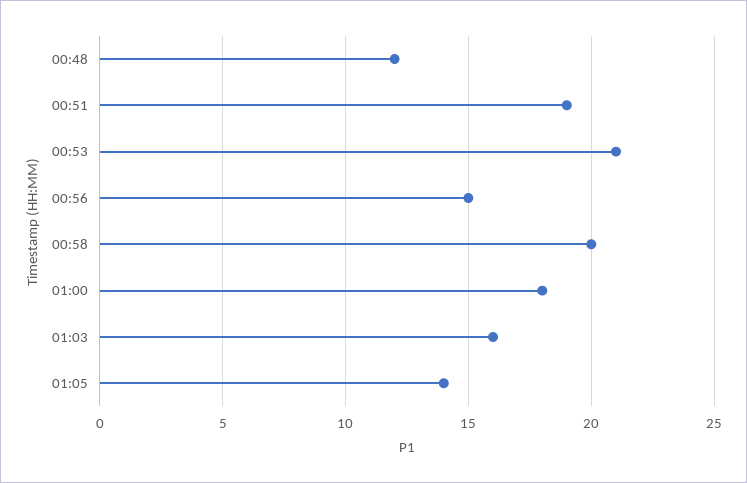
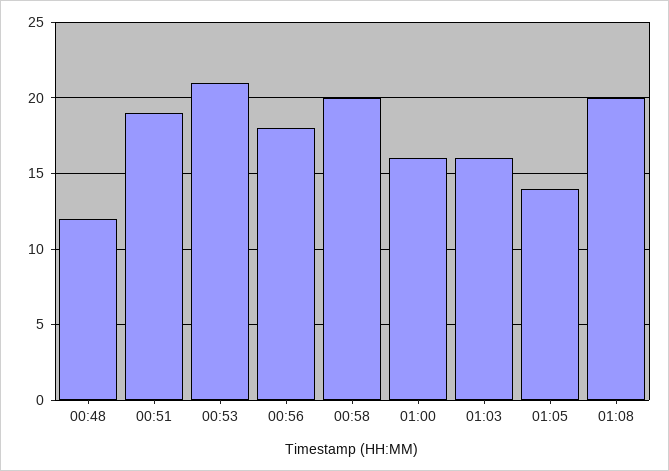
00:56: 15 -> 18
01:00: 18 -> 16
01:08: none -> 20

